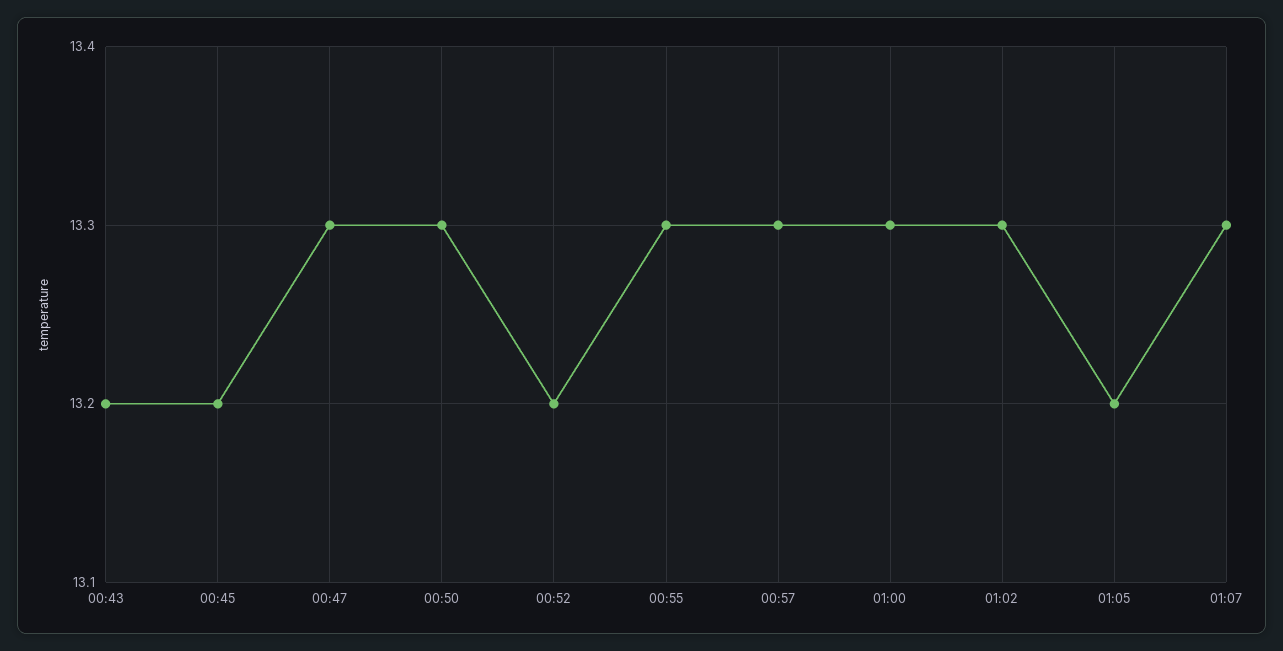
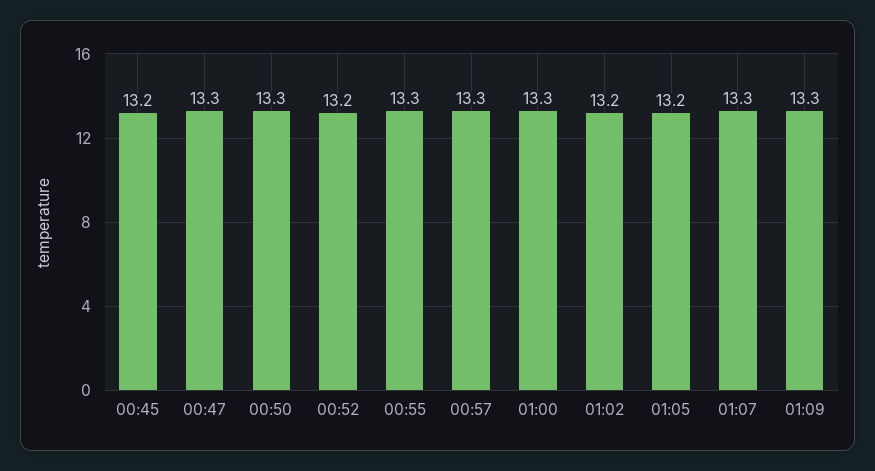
00:43: 13.2 -> none
01:02: 13.3 -> 13.2
01:09: none -> 13.3

